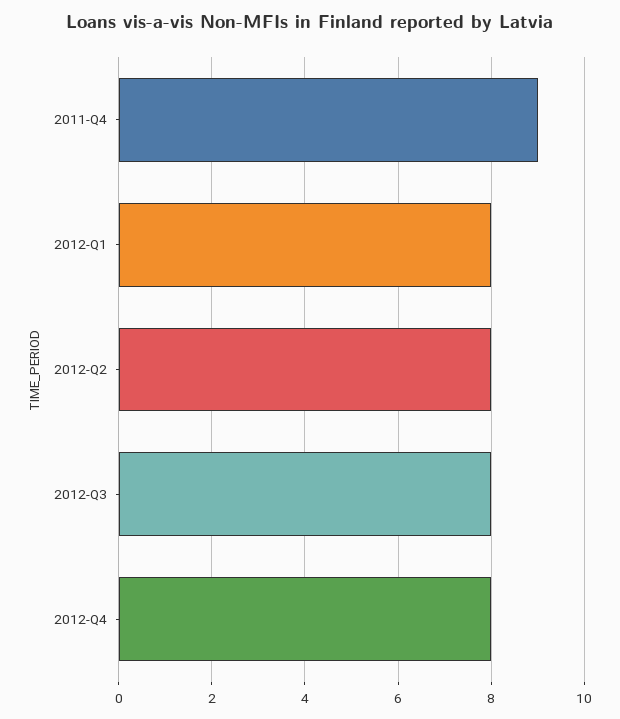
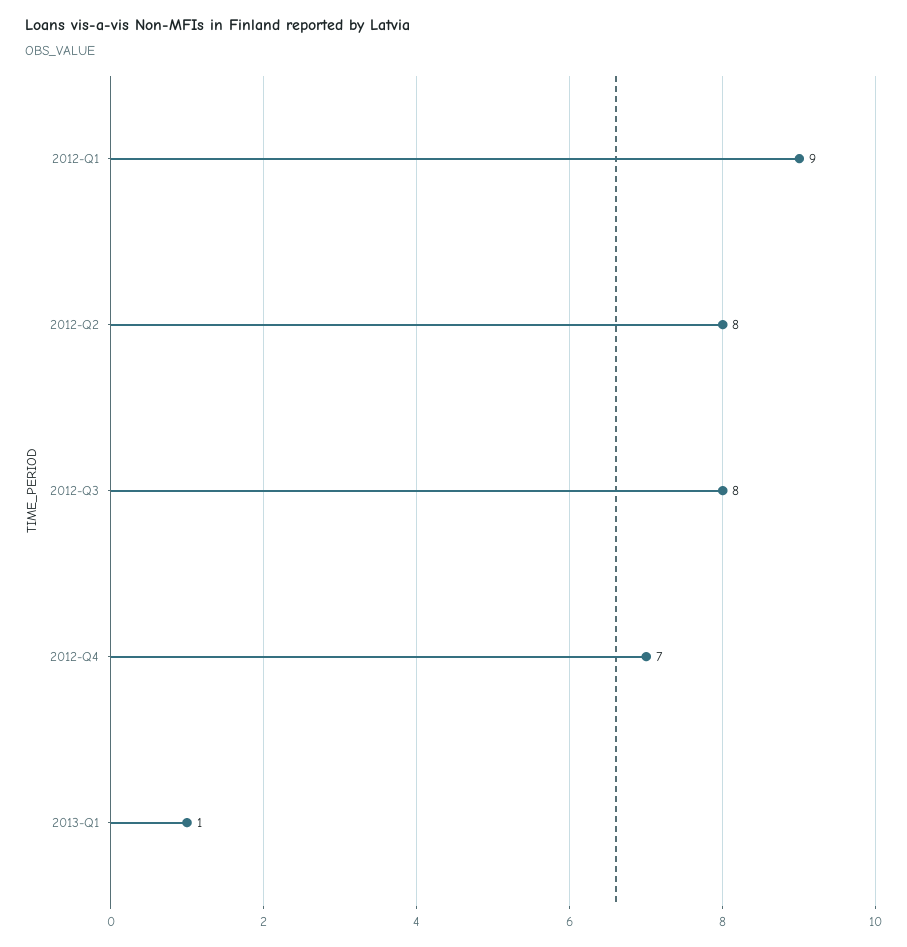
2011-Q4: 9 -> none
2012-Q1: 8 -> 9
2012-Q4: 8 -> 7
2013-Q1: none -> 1

